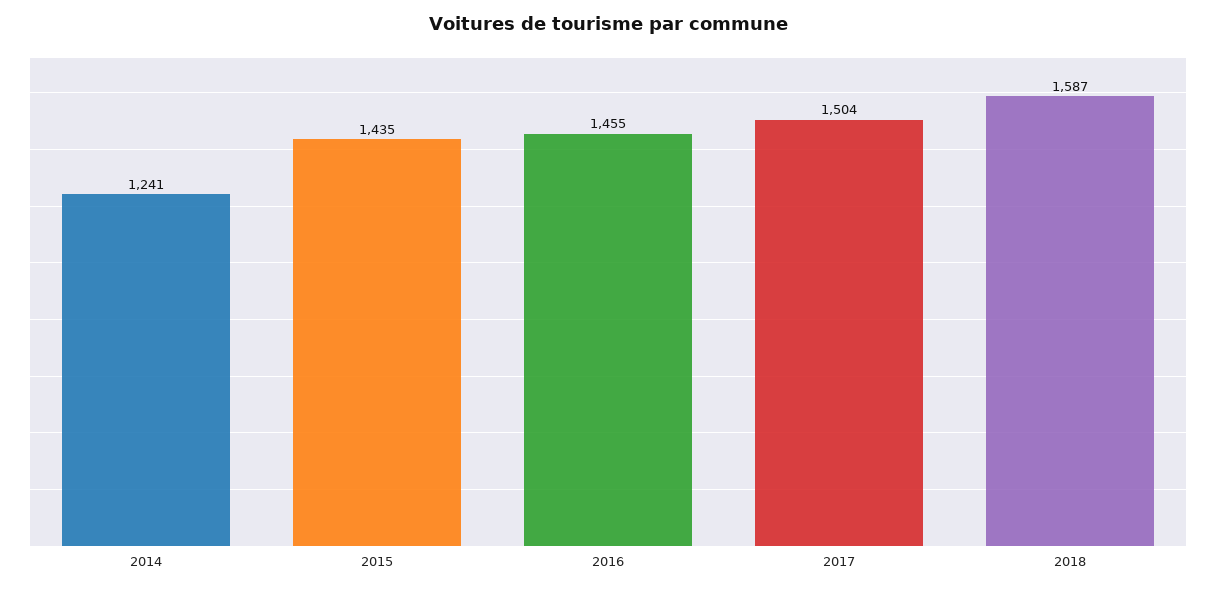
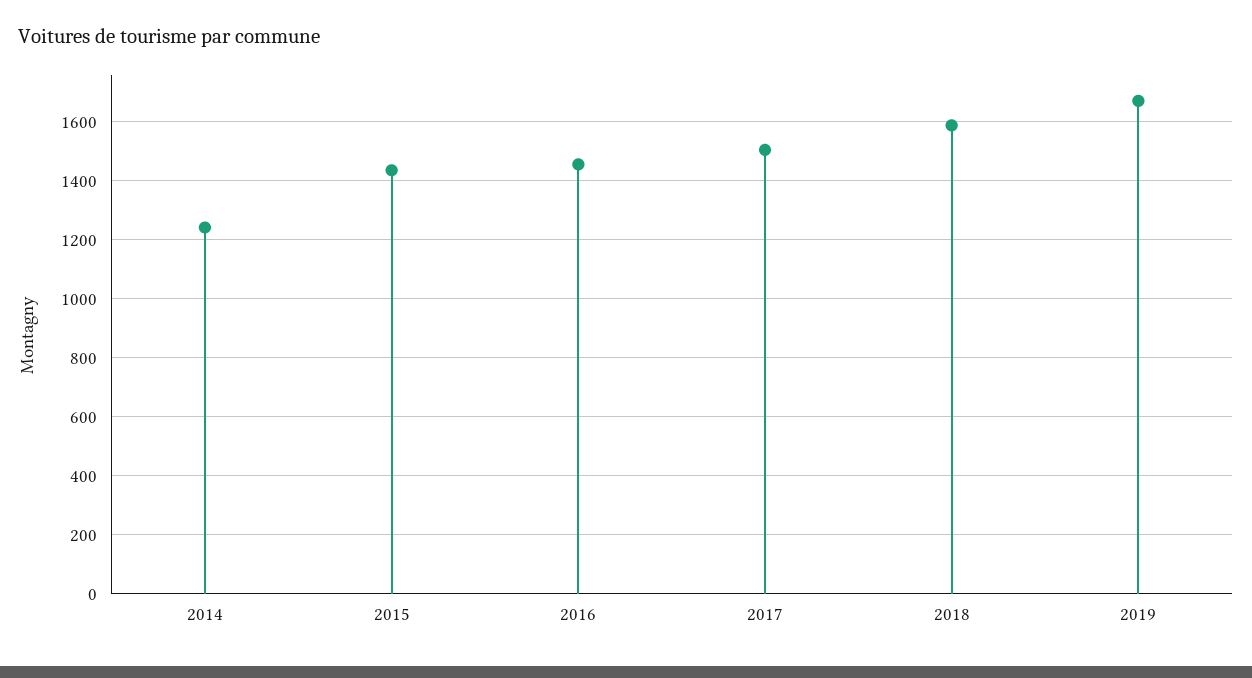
2019: none -> 1675

